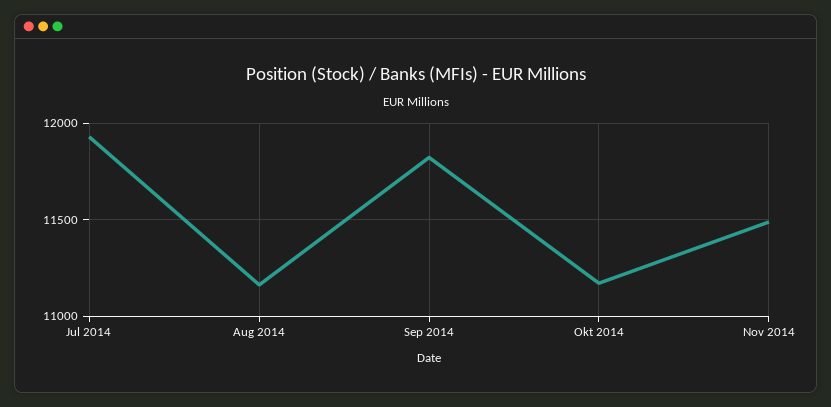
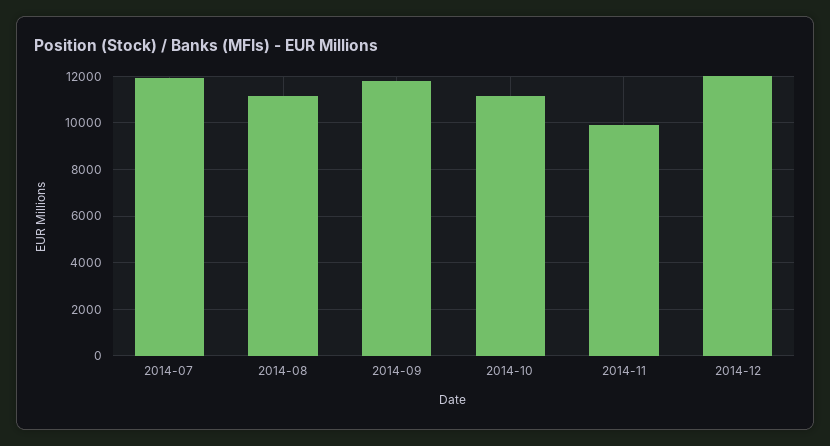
Nov 2014: 11500 -> 10000
2014-12: none -> 12000

